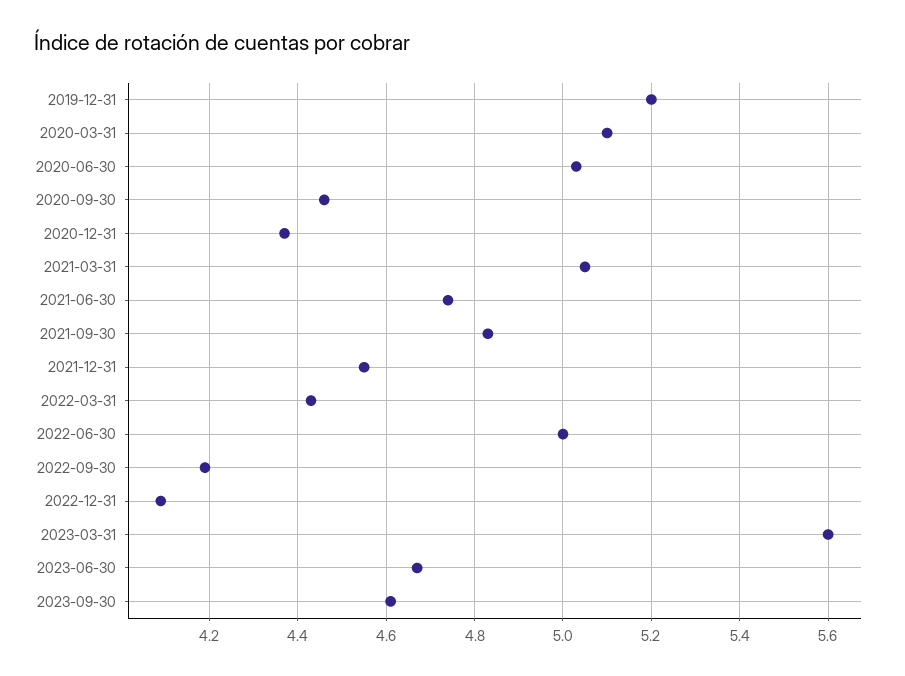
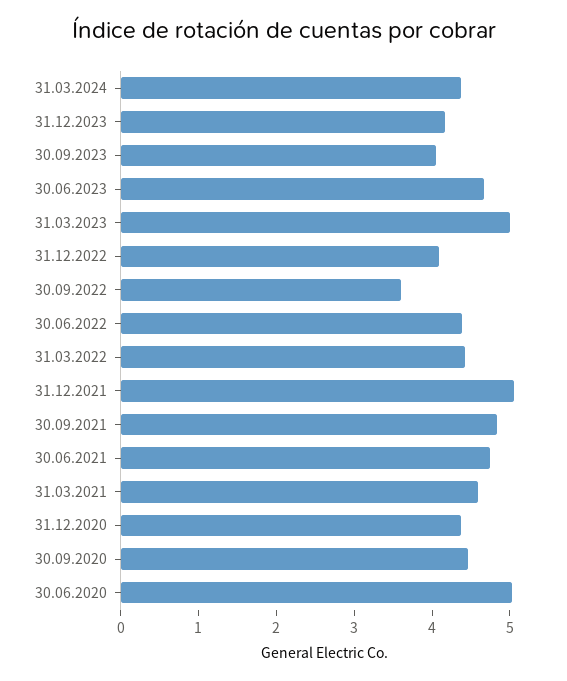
2019-12-31: 5.2 -> none
2020-03-31: 5.1 -> none
2021-03-31: 5.05 -> 4.6
2021-12-31: 4.55 -> 5
2022-06-30: 5 -> 4.4
2022-09-30: 4.2 -> 3.6
2023-03-31: 5.6 -> 5
2023-09-30: 4.6 -> 4
31.03.2024: none -> 4.4
31.12.2023: none -> 4.2

